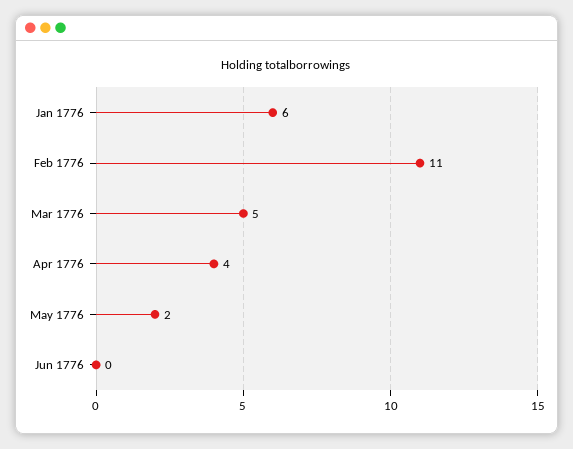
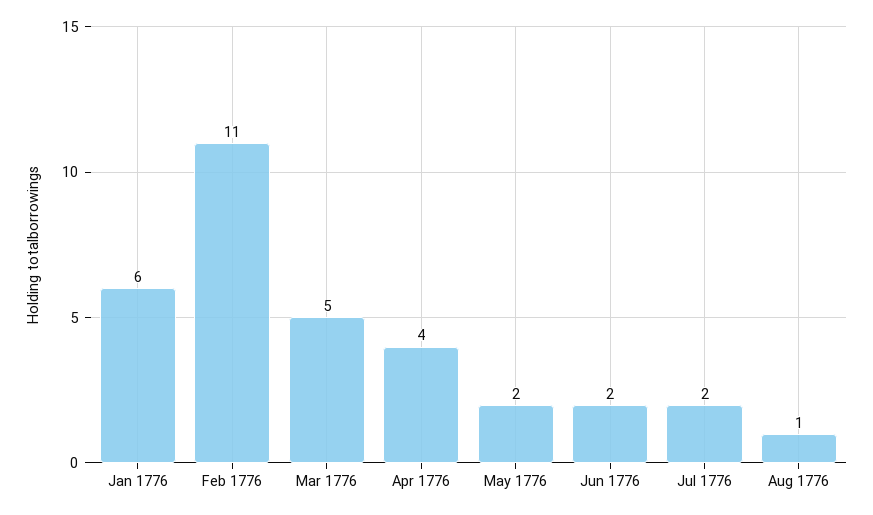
Jun 1776: 0 -> 2
Jul 1776: none -> 2
Aug 1776: none -> 1

